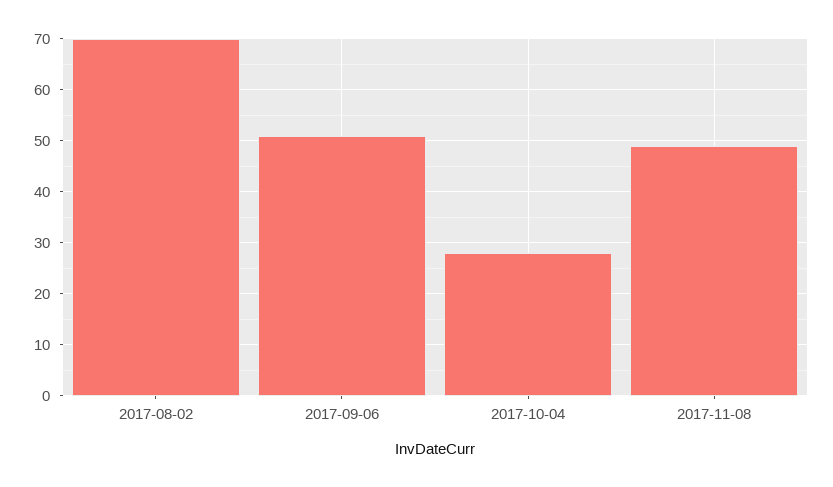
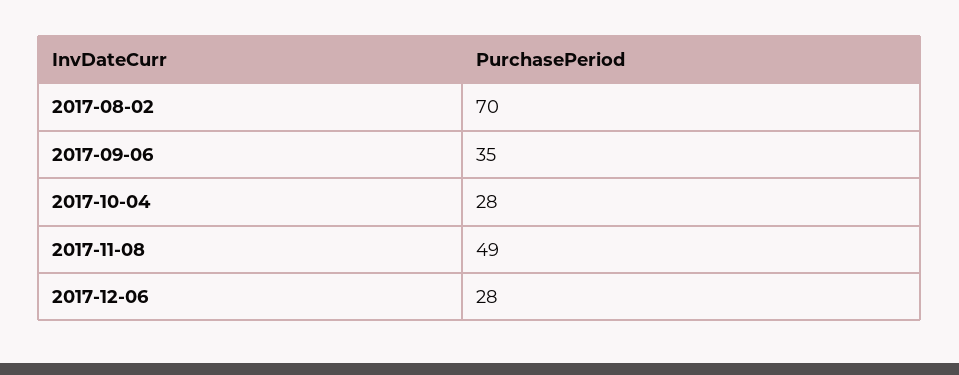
2017-09-06: 50 -> 35
2017-12-06: none -> 28

